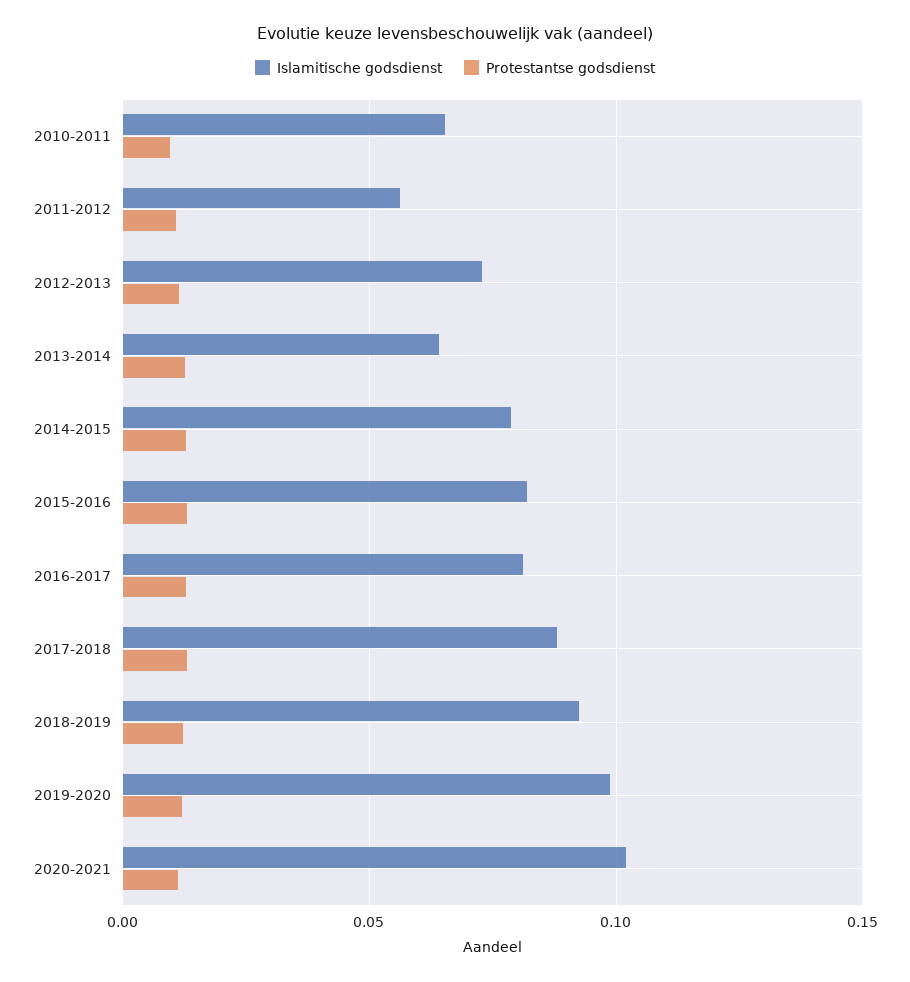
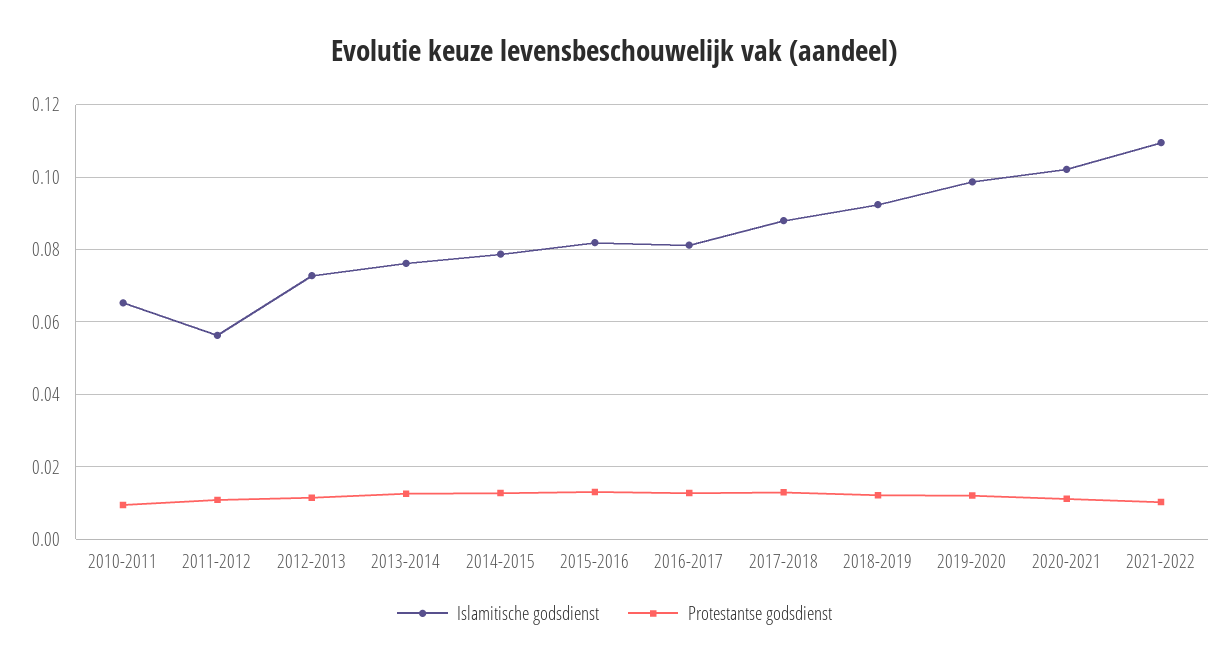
Islamitische godsdienst, 2013-2014: 0.065 -> 0.076
Islamitische godsdienst, 2021-2022: none -> 0.11
Protestantse godsdienst, 2021-2022: none -> 0.01

